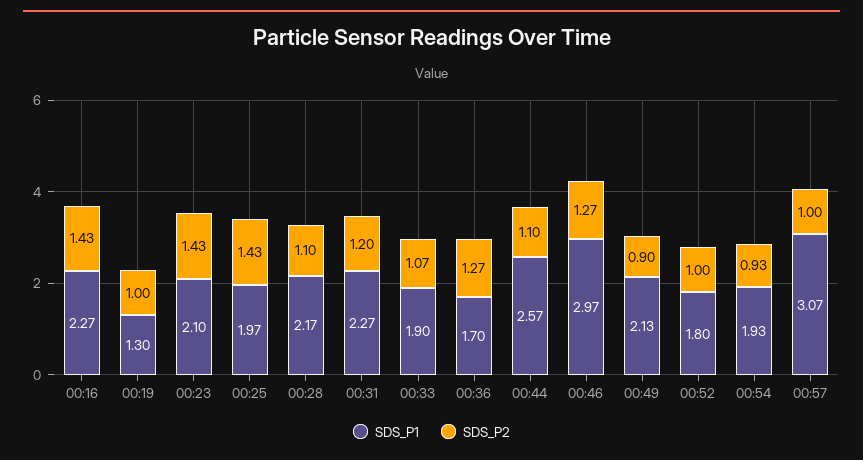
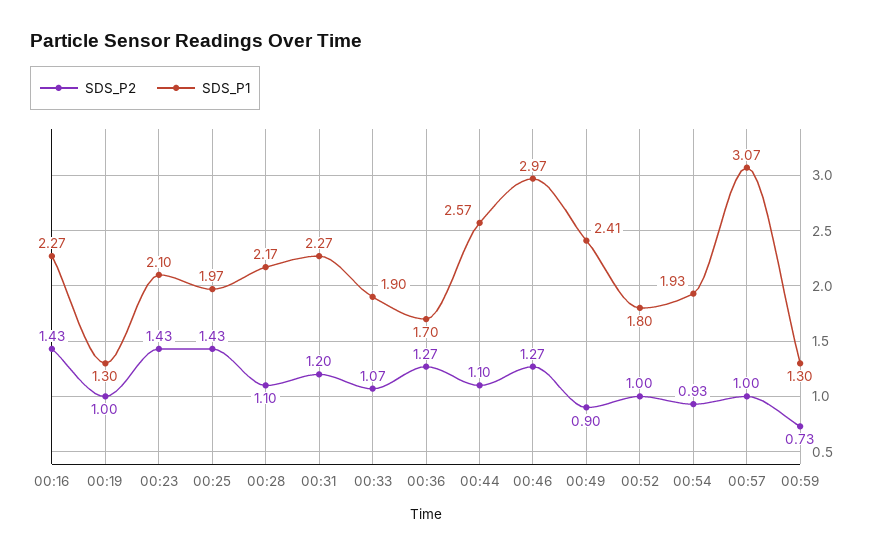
SDS_P1, 00:49: 2.13 -> 2.41
SDS_P2, 00:59: none -> 0.73
SDS_P1, 00:59: none -> 1.3

